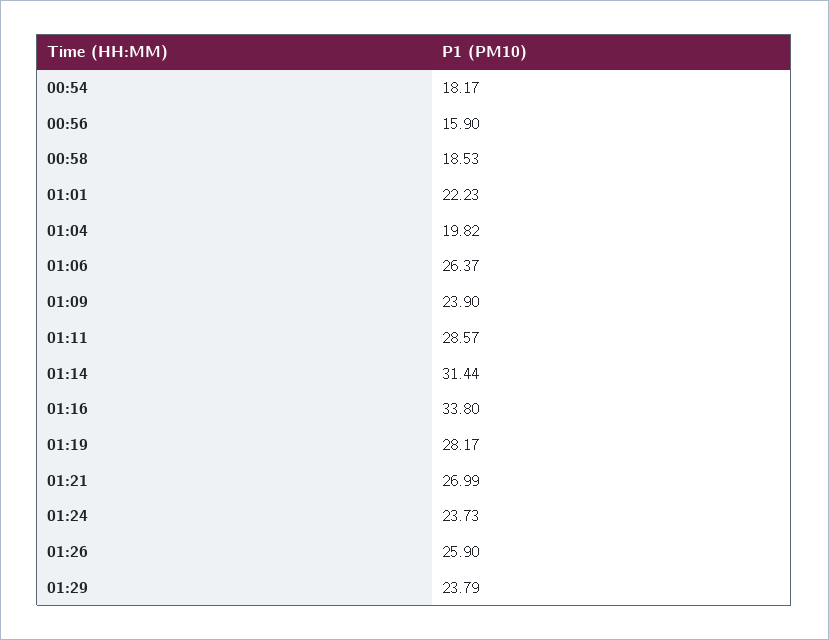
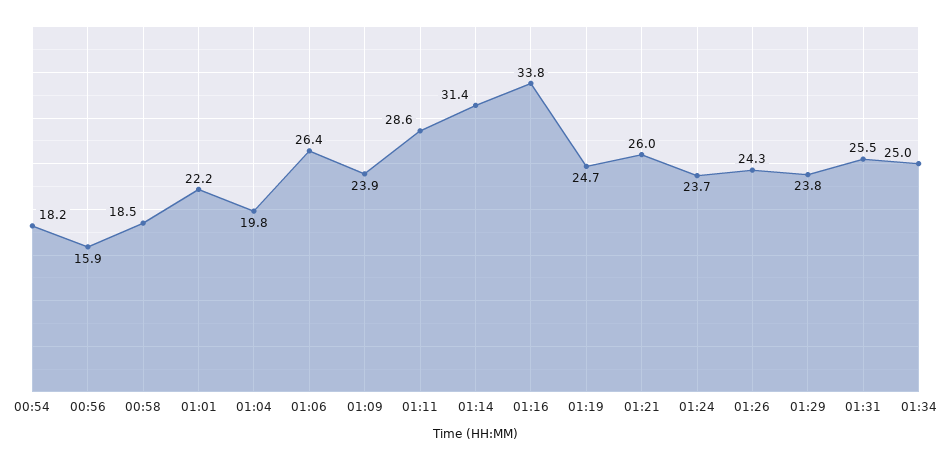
01:19: 28.17 -> 24.7
01:21: 26.99 -> 26
01:26: 25.9 -> 24.3
01:31: none -> 25.5
01:34: none -> 25

